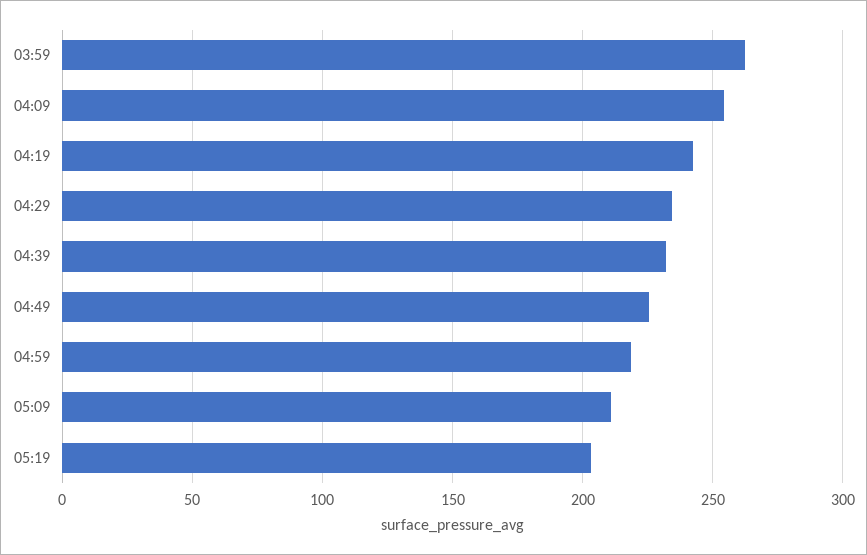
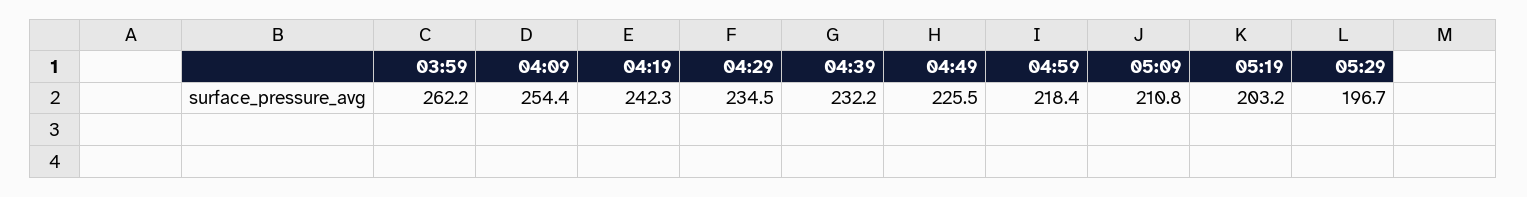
05:29: none -> 196.7

